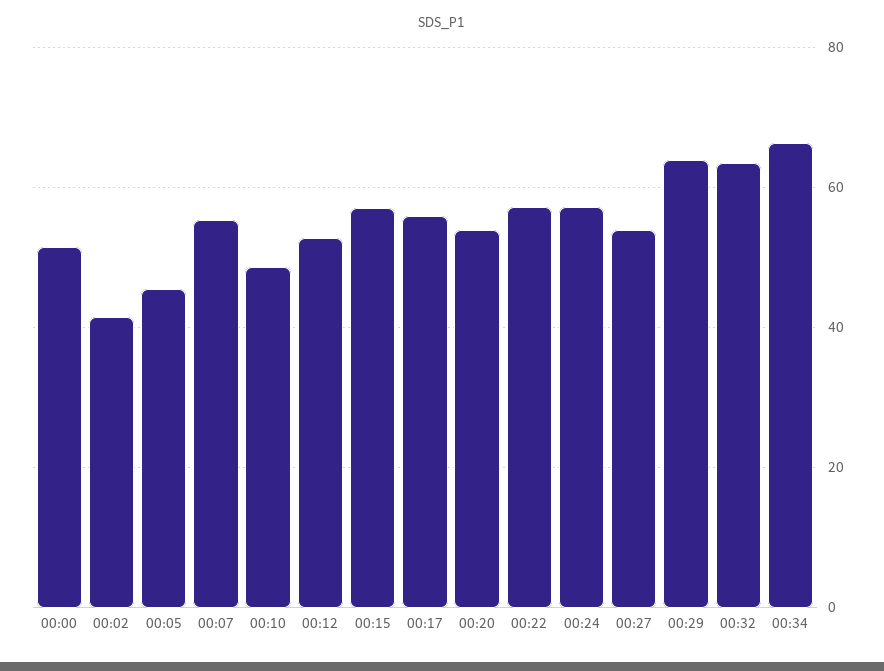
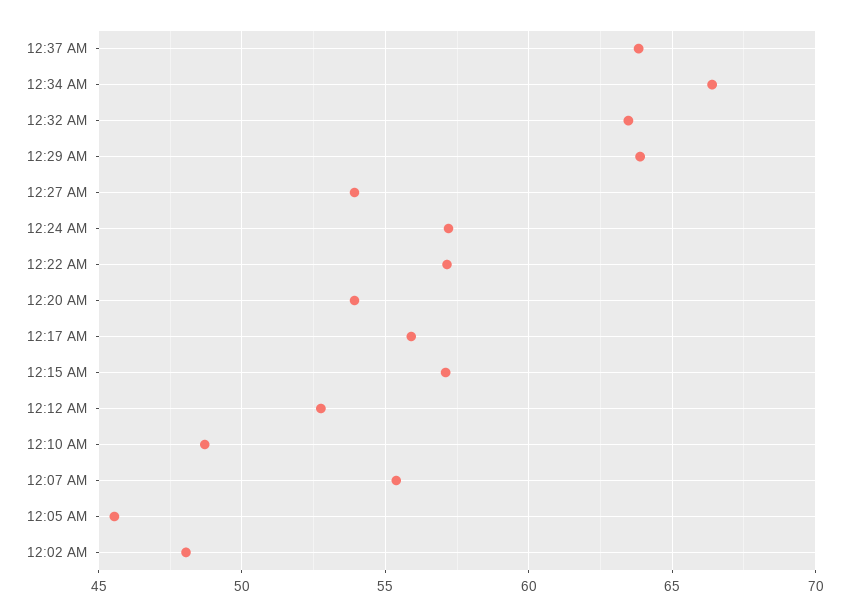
00:00: 52 -> none
00:02: 42 -> 48
12:37 AM: none -> 64

